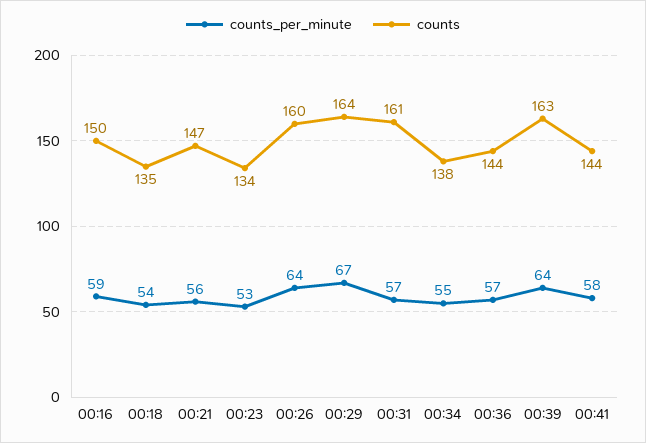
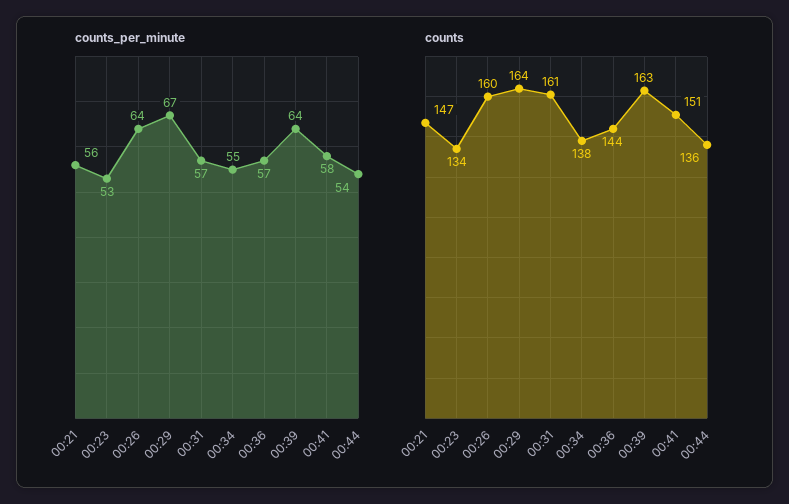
counts_per_minute, 00:16: 59 -> none
counts, 00:16: 150 -> none
counts_per_minute, 00:18: 54 -> none
counts, 00:18: 135 -> none
counts, 00:41: 144 -> 151
counts_per_minute, 00:44: none -> 54
counts, 00:44: none -> 136

